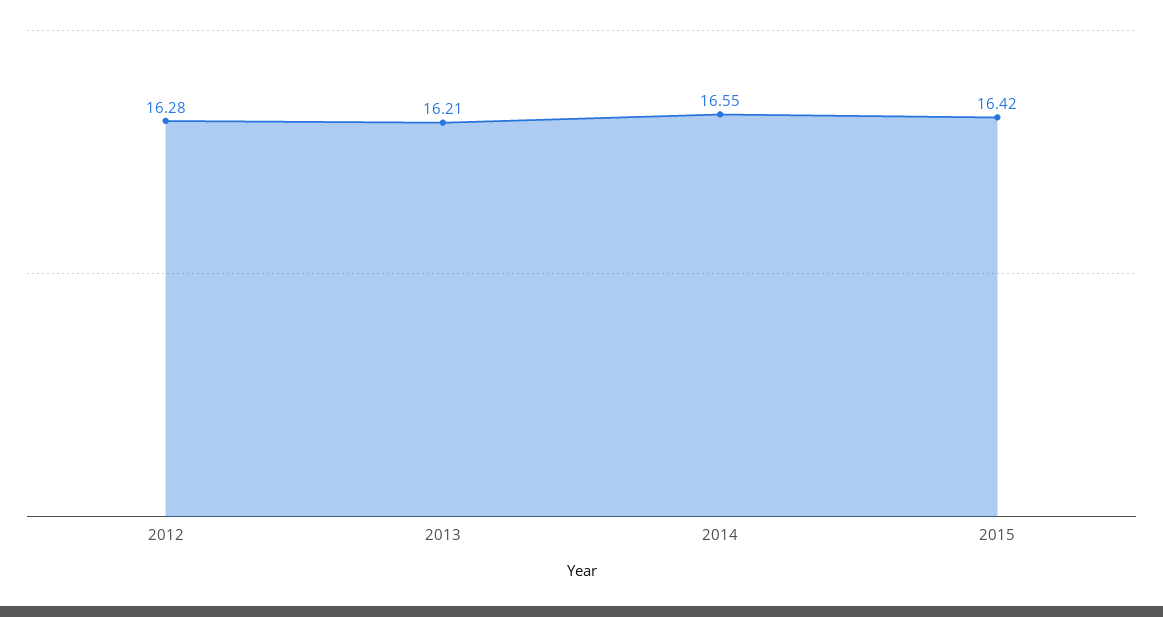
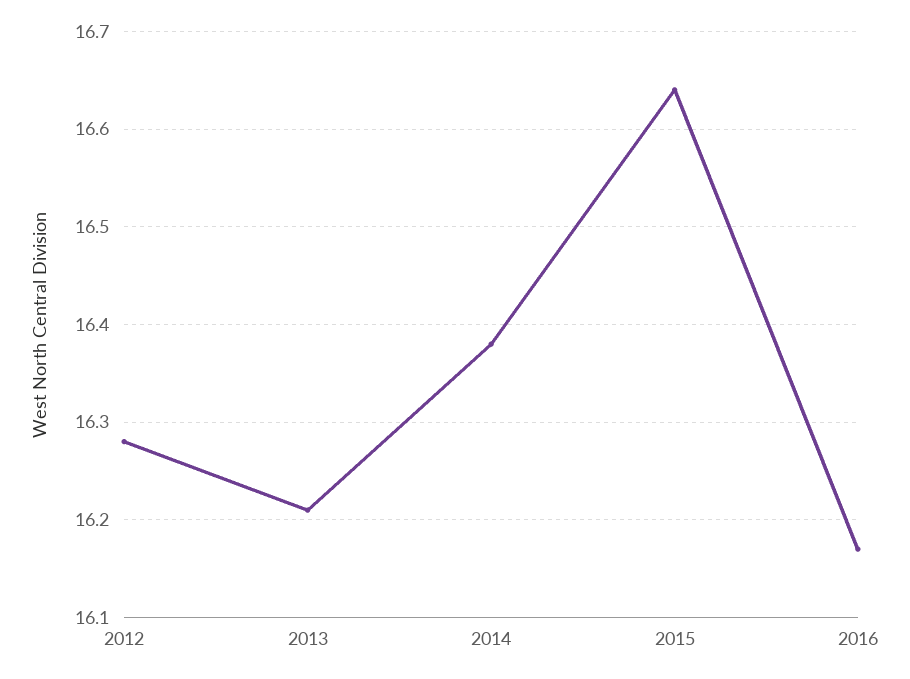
2014: 16.55 -> 16.38
2015: 16.42 -> 16.64
2016: none -> 16.17

